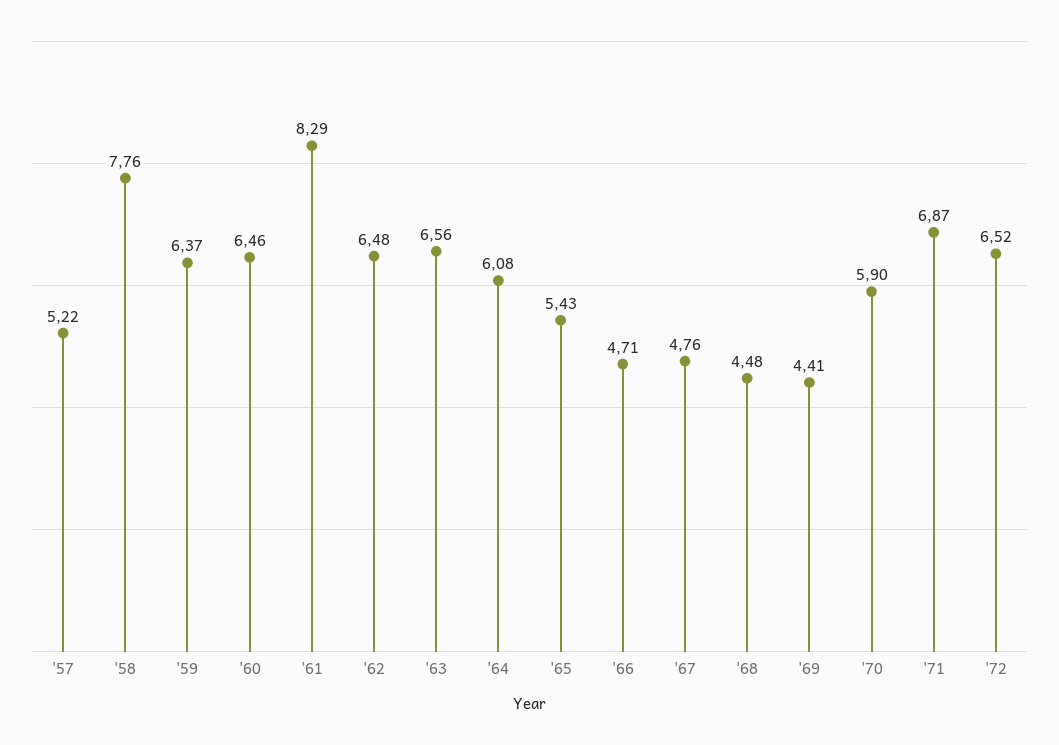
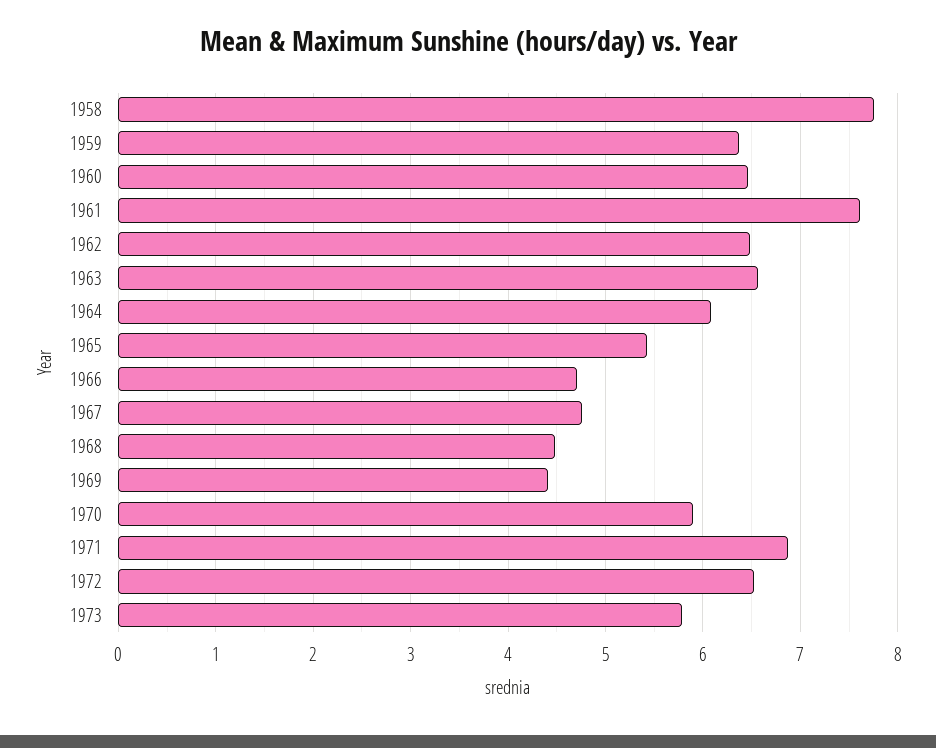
'57: 5.22 -> none
'61: 8.29 -> 7.6
1973: none -> 5.8

